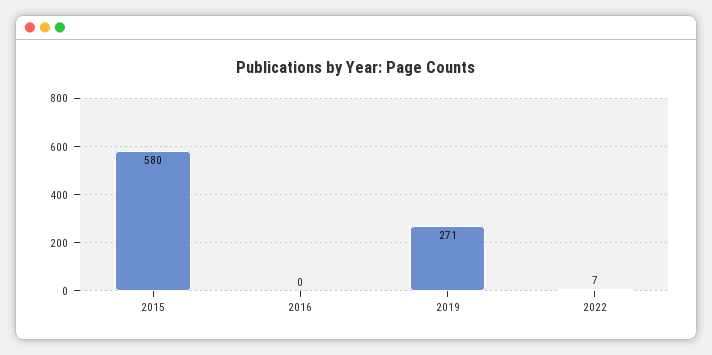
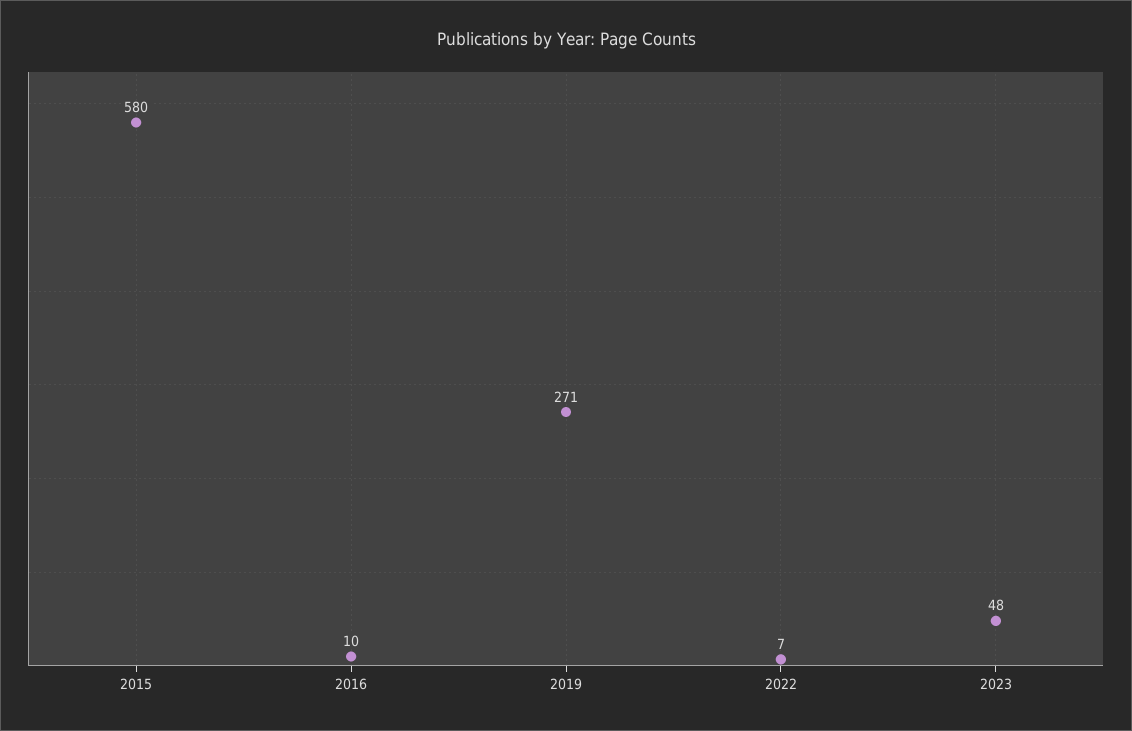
2016: 0 -> 10
2023: none -> 48

